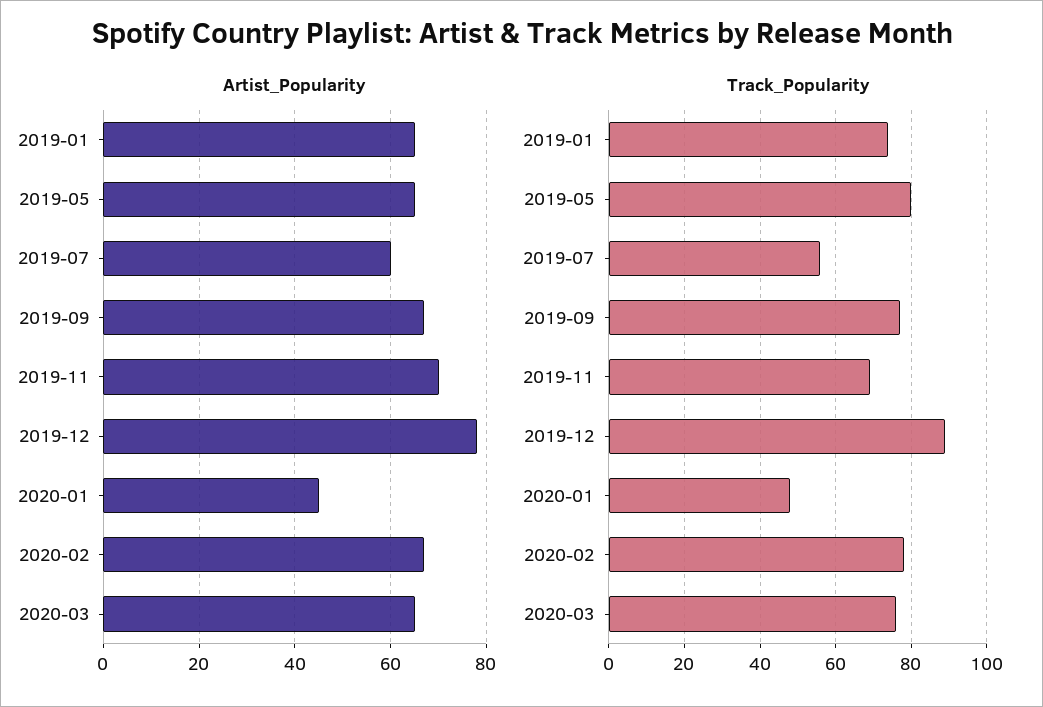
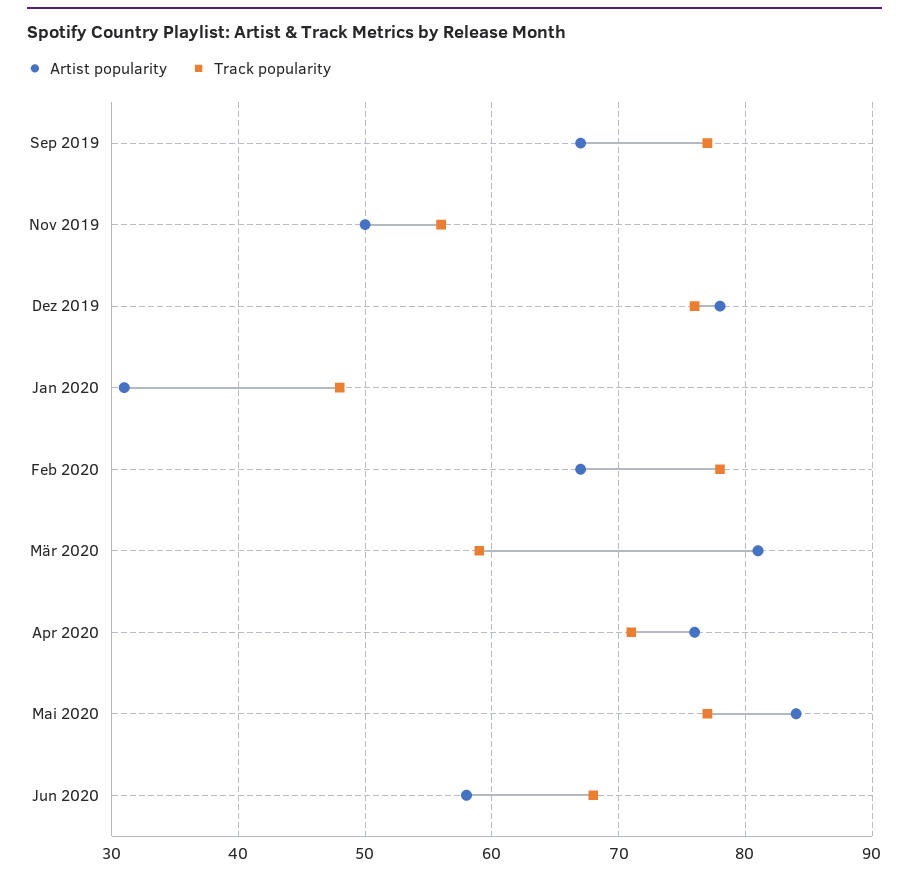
Artist_Popularity, 2019-01: 65 -> none
Artist_Popularity, 2019-05: 65 -> none
Artist_Popularity, 2019-07: 60 -> none
Artist_Popularity, 2019-11: 70 -> 50
Artist_Popularity, 2020-01: 45 -> 31
Artist_Popularity, 2020-03: 65 -> 81
Track_Popularity, 2019-01: 75 -> none
Track_Popularity, 2019-05: 80 -> none
Track_Popularity, 2019-07: 55 -> none
Track_Popularity, 2019-11: 70 -> 56
Track_Popularity, 2019-12: 90 -> 76
Track_Popularity, 2020-03: 75 -> 59
Artist_Popularity, Apr 2020: none -> 76
Track_Popularity, Apr 2020: none -> 71
Artist_Popularity, Mai 2020: none -> 84
Track_Popularity, Mai 2020: none -> 77
Artist_Popularity, Jun 2020: none -> 58
Track_Popularity, Jun 2020: none -> 68

